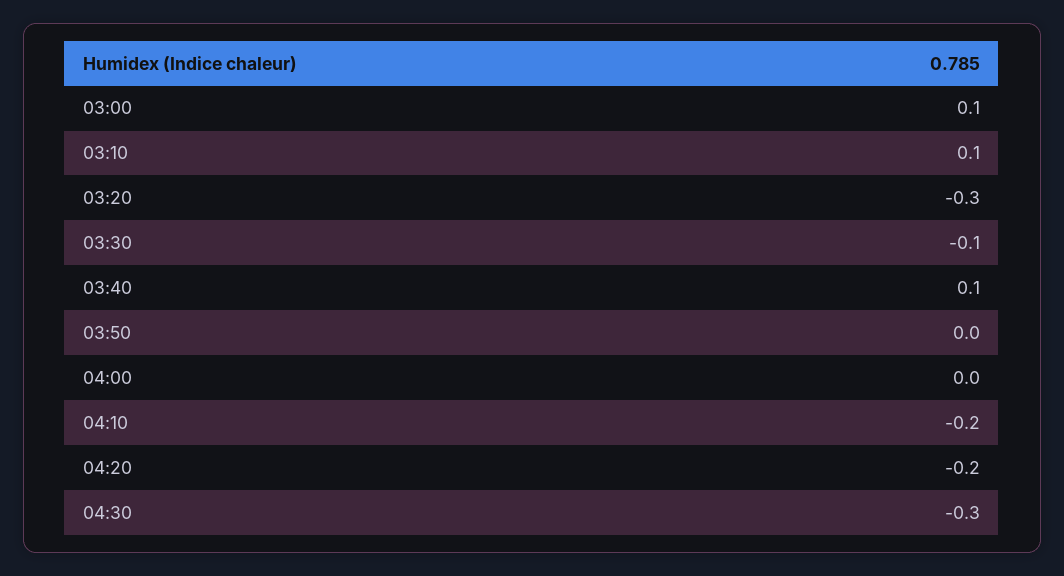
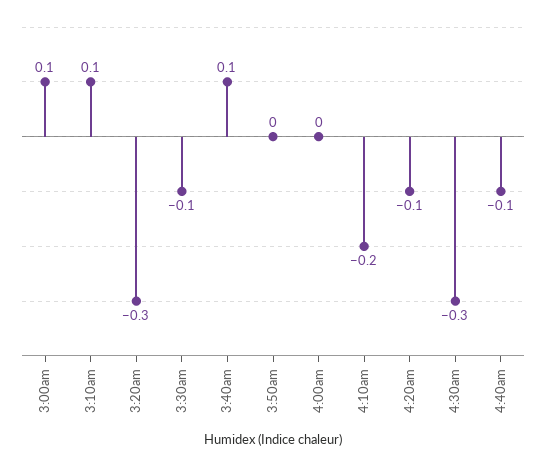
04:20: -0.2 -> -0.1
4:40am: none -> -0.1

